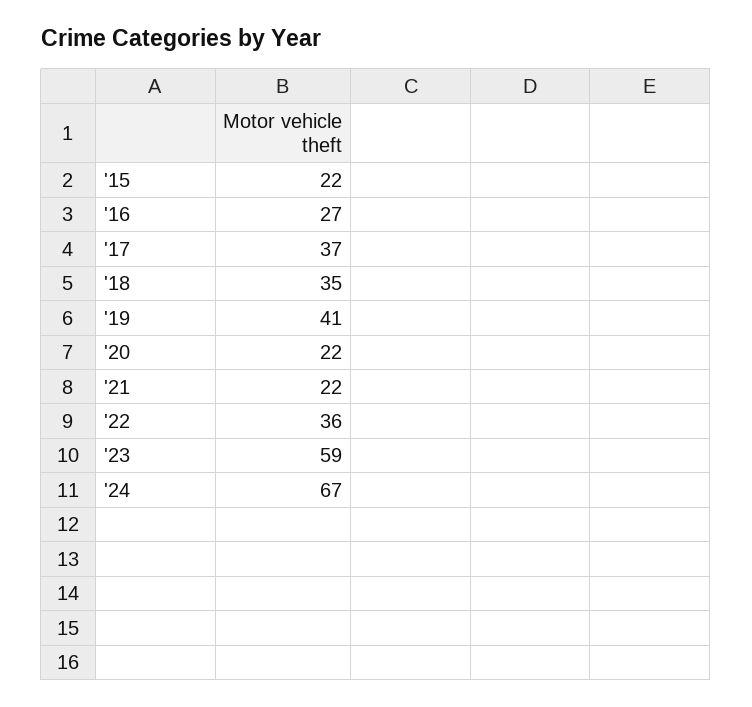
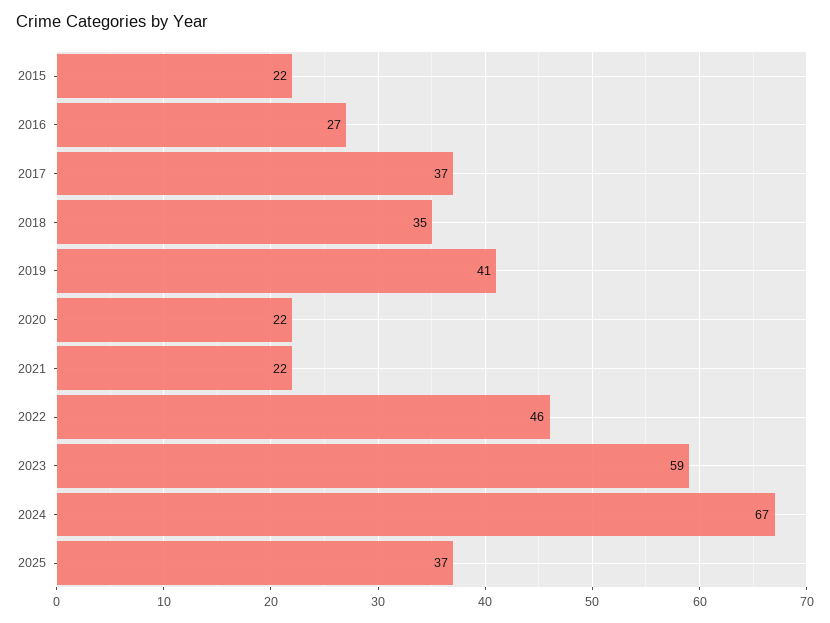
'22: 36 -> 46
2025: none -> 37

